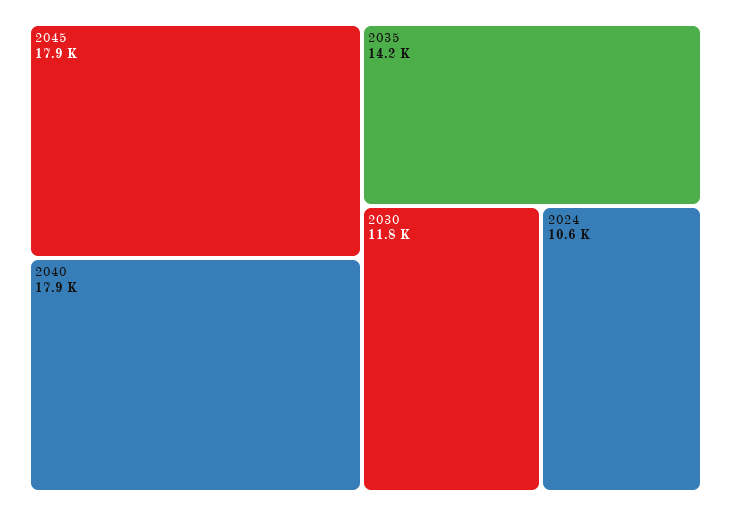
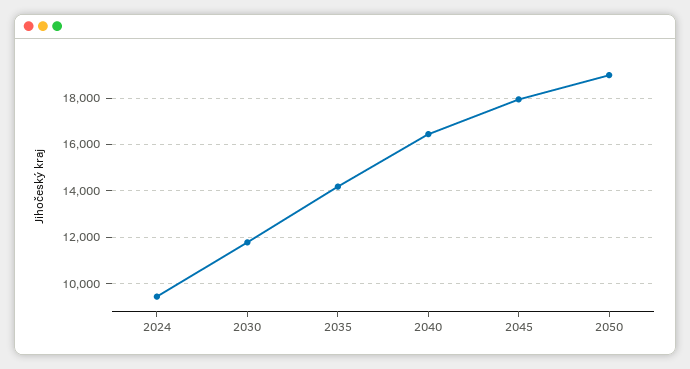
2040: 17900 -> 16500
2024: 10600 -> 9500
2050: none -> 19000

